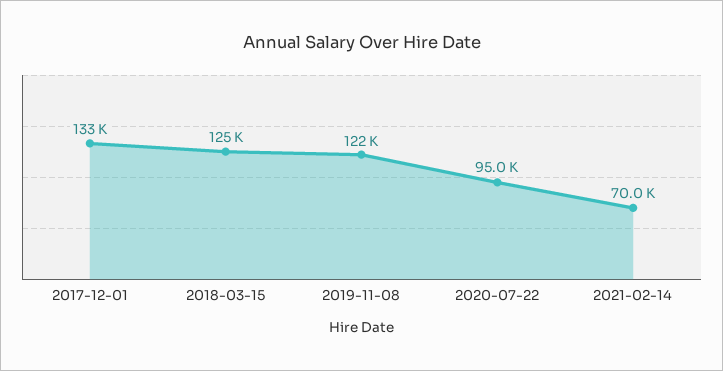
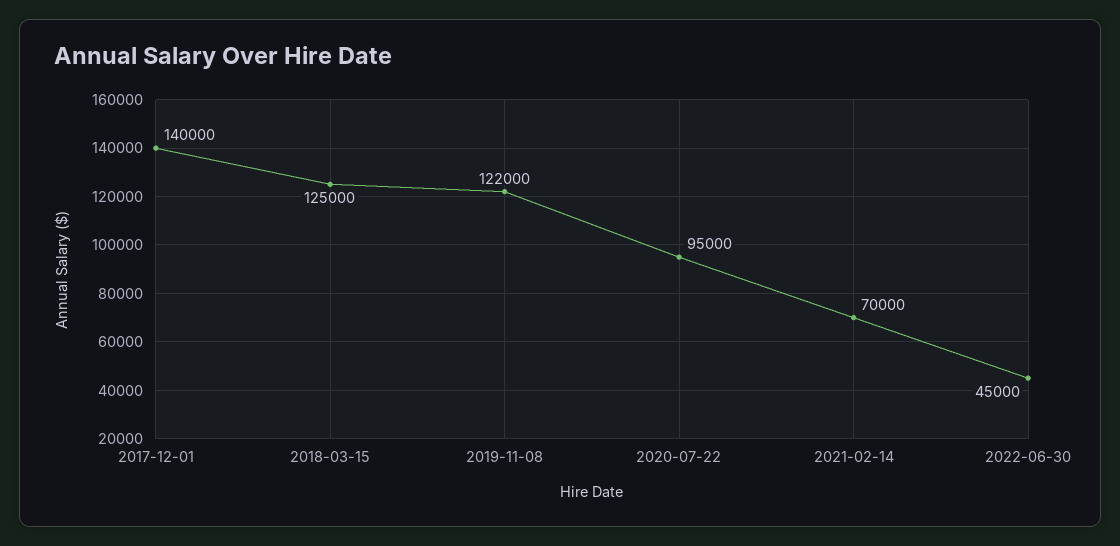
2017-12-01: 133000 -> 140000
2022-06-30: none -> 45000

